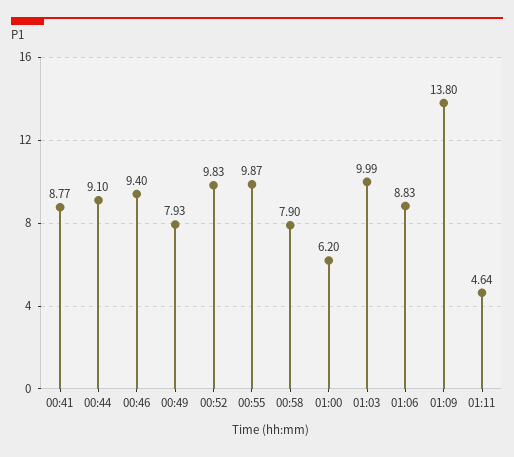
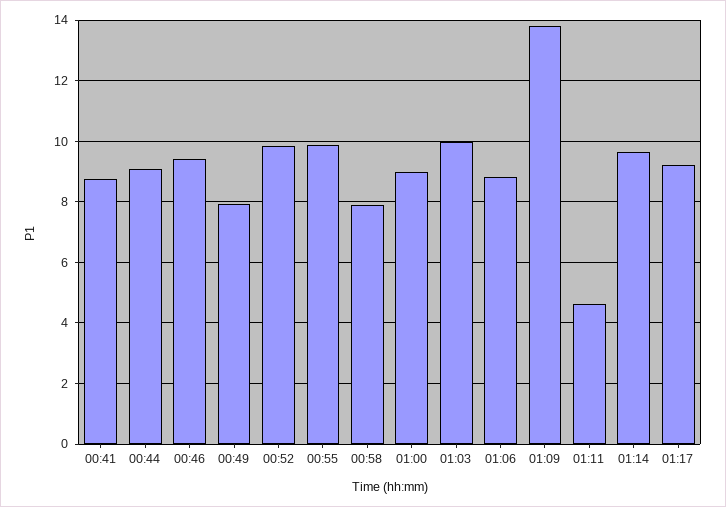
01:00: 6.2 -> 9
01:14: none -> 9.6
01:17: none -> 9.2

